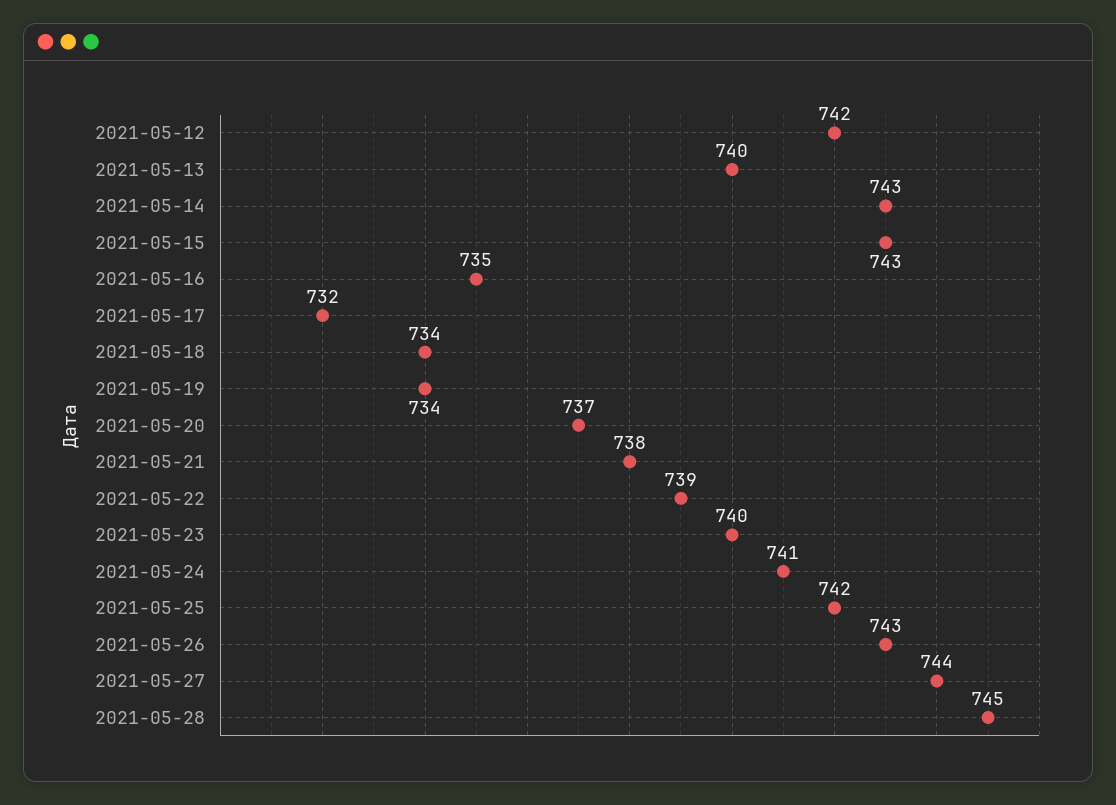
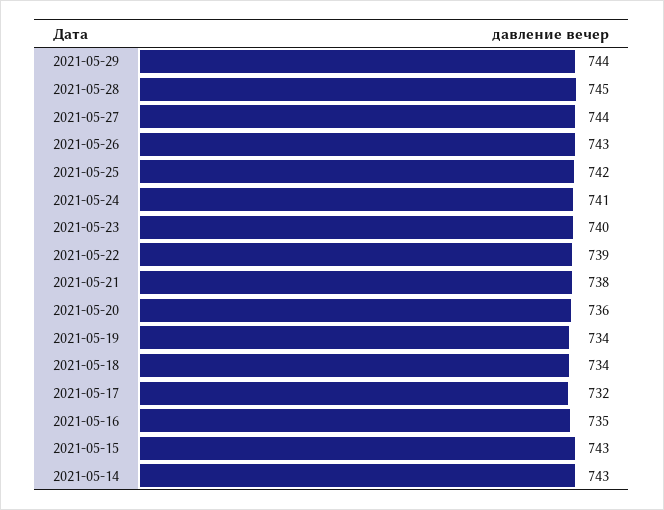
2021-05-12: 742 -> none
2021-05-13: 740 -> none
2021-05-20: 737 -> 736
2021-05-29: none -> 744

